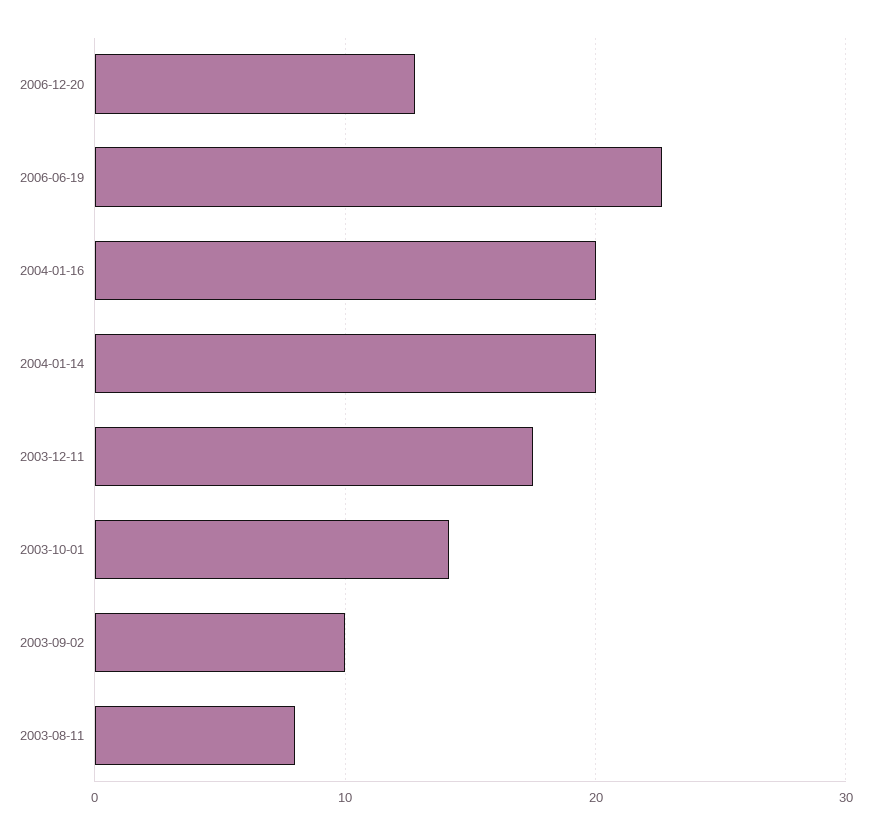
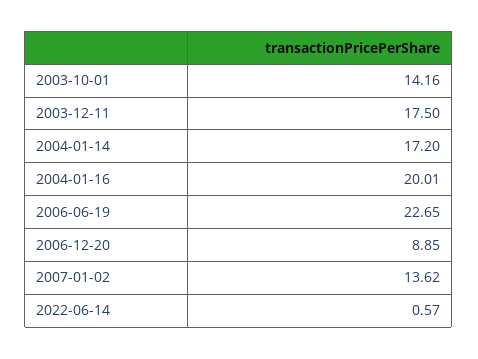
2006-12-20: 13 -> 8.85
2004-01-14: 20 -> 17.2
2003-09-02: 10 -> none
2003-08-11: 8 -> none
2007-01-02: none -> 13.62
2022-06-14: none -> 0.57

